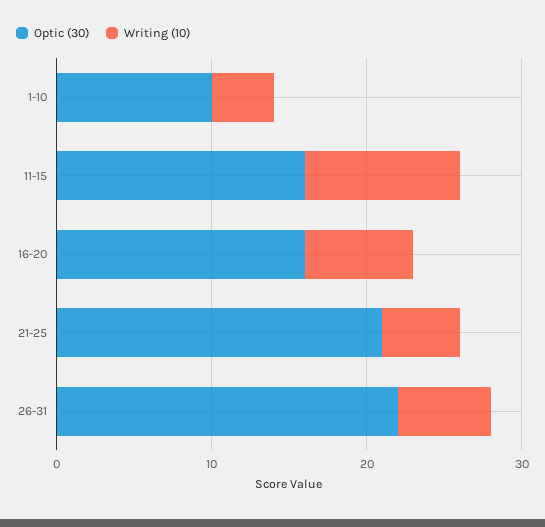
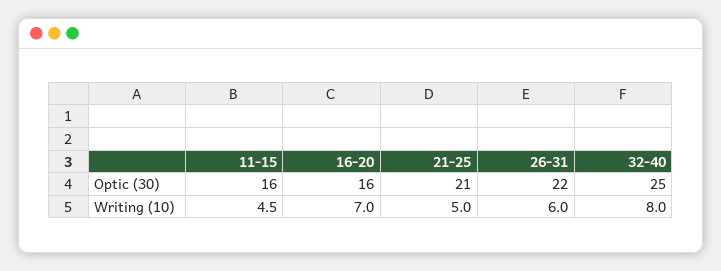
Optic (30), 1-10: 10 -> none
Writing (10), 1-10: 4 -> none
Writing (10), 11-15: 10 -> 4.5
Optic (30), 32-40: none -> 25
Writing (10), 32-40: none -> 8

